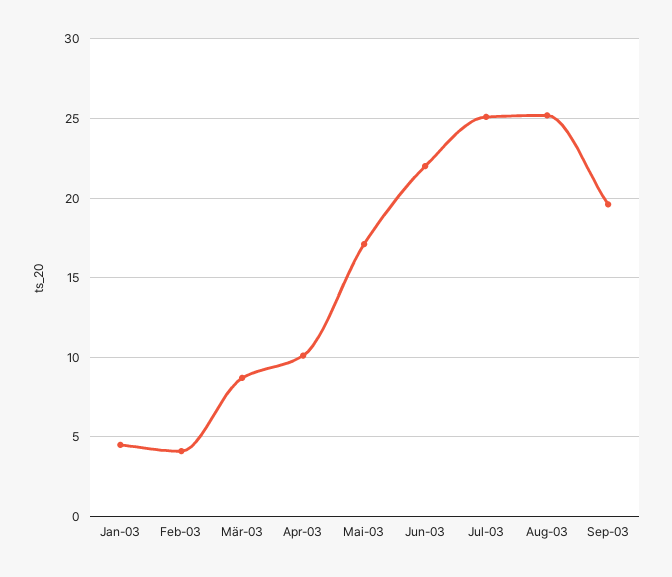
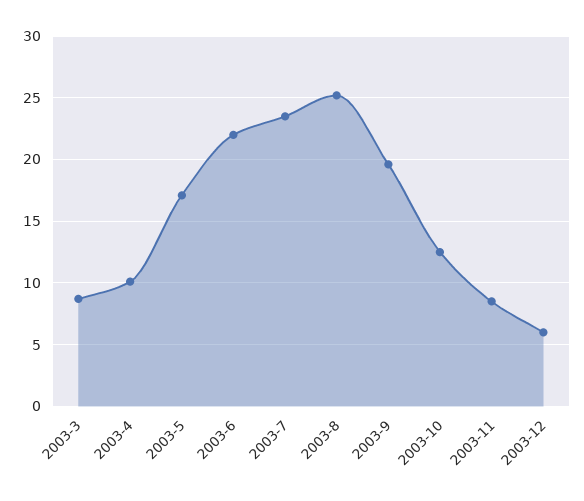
Jan-03: 4.5 -> none
Feb-03: 4 -> none
Jul-03: 25 -> 23.5
2003-10: none -> 12.5
2003-11: none -> 8.5
2003-12: none -> 6

